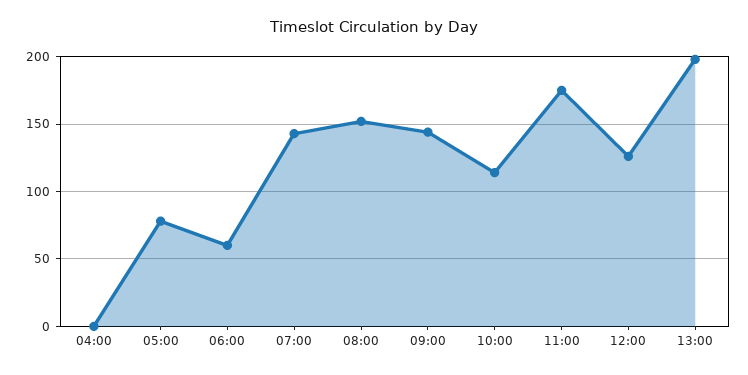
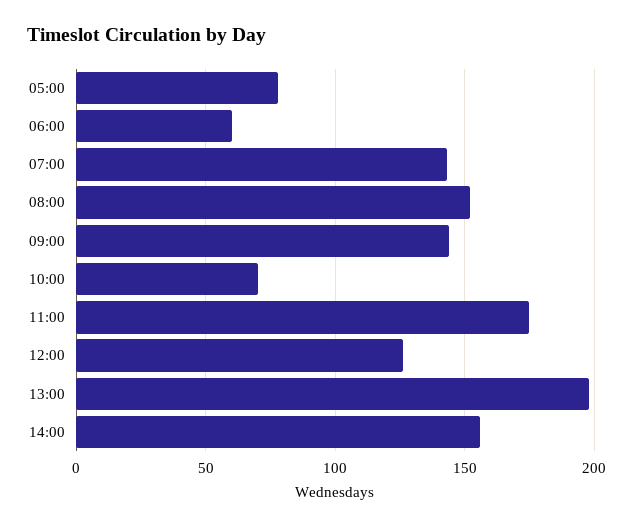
04:00: 0 -> none
10:00: 115 -> 70
14:00: none -> 155

